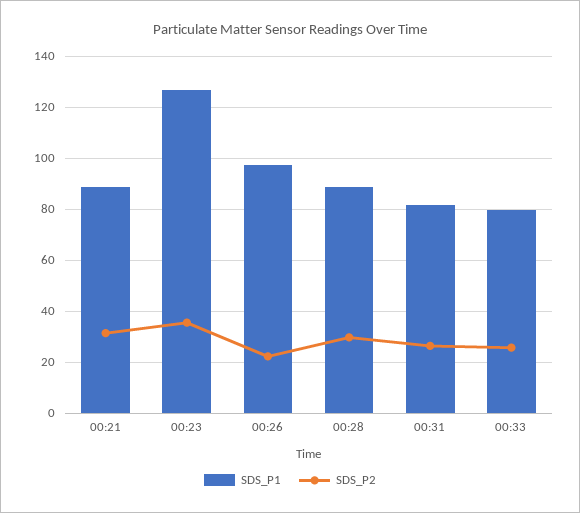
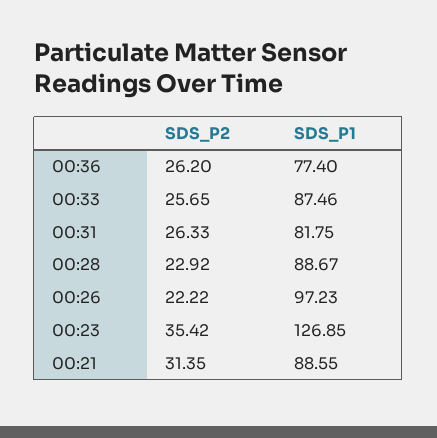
SDS_P2, 00:28: 30 -> 22.92
SDS_P1, 00:33: 80 -> 87.46
SDS_P2, 00:36: none -> 26.2
SDS_P1, 00:36: none -> 77.4

